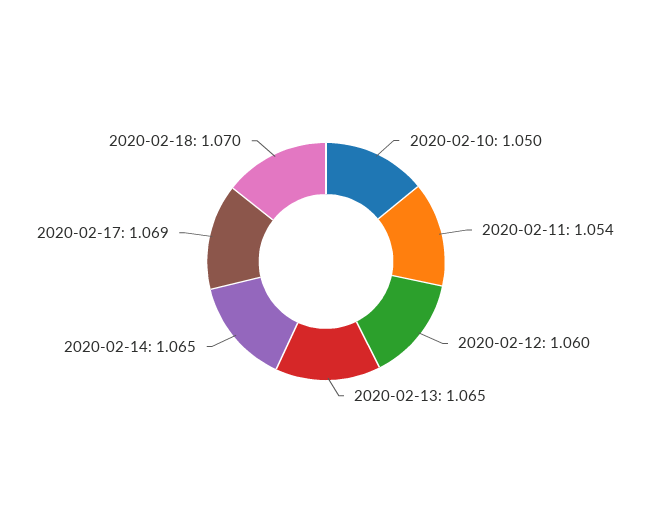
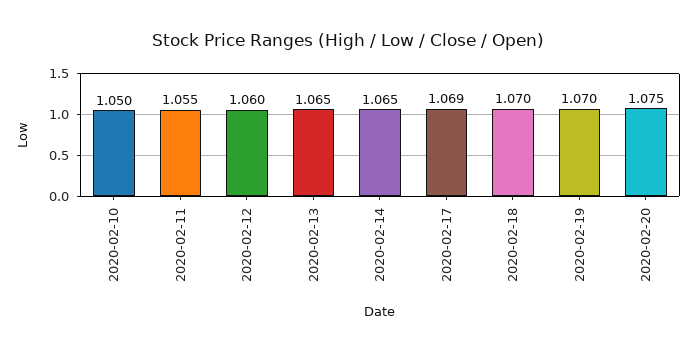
2020-02-11: 1.054 -> 1.055
2020-02-19: none -> 1.07
2020-02-20: none -> 1.075

